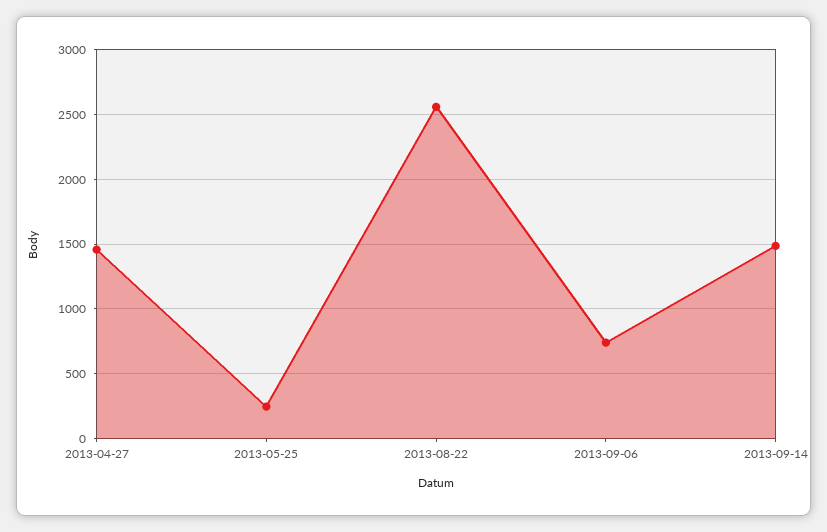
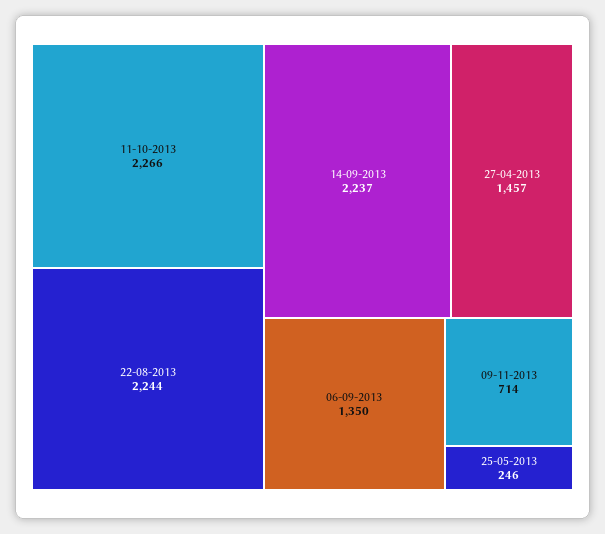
2013-08-22: 2550 -> 2244
2013-09-06: 750 -> 1350
2013-09-14: 1500 -> 2237
11-10-2013: none -> 2266
09-11-2013: none -> 714

